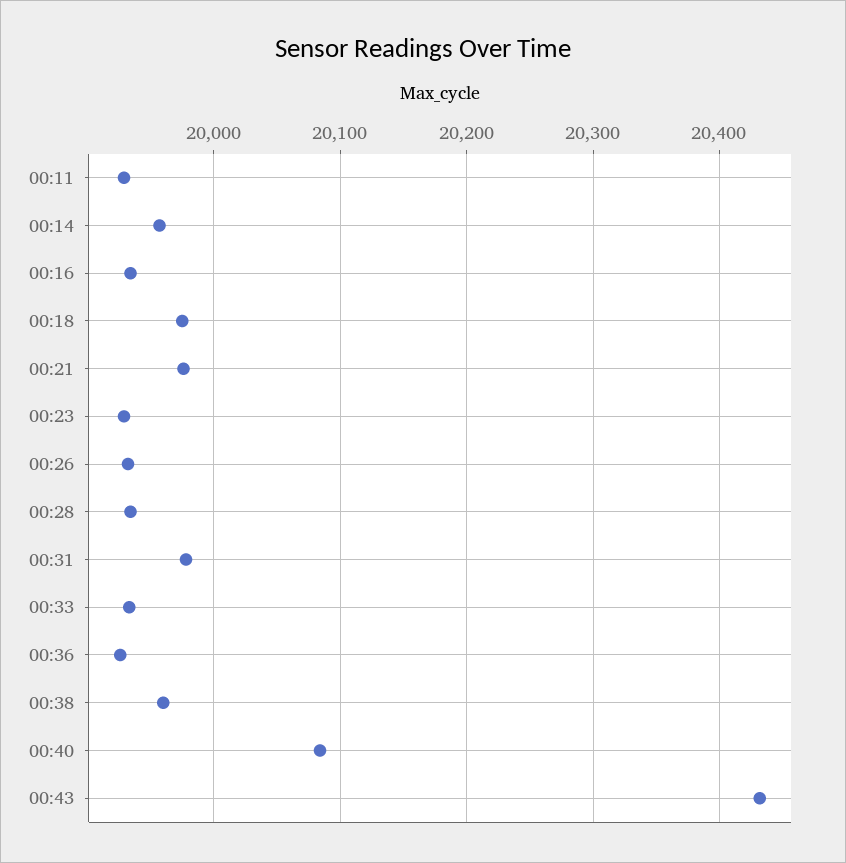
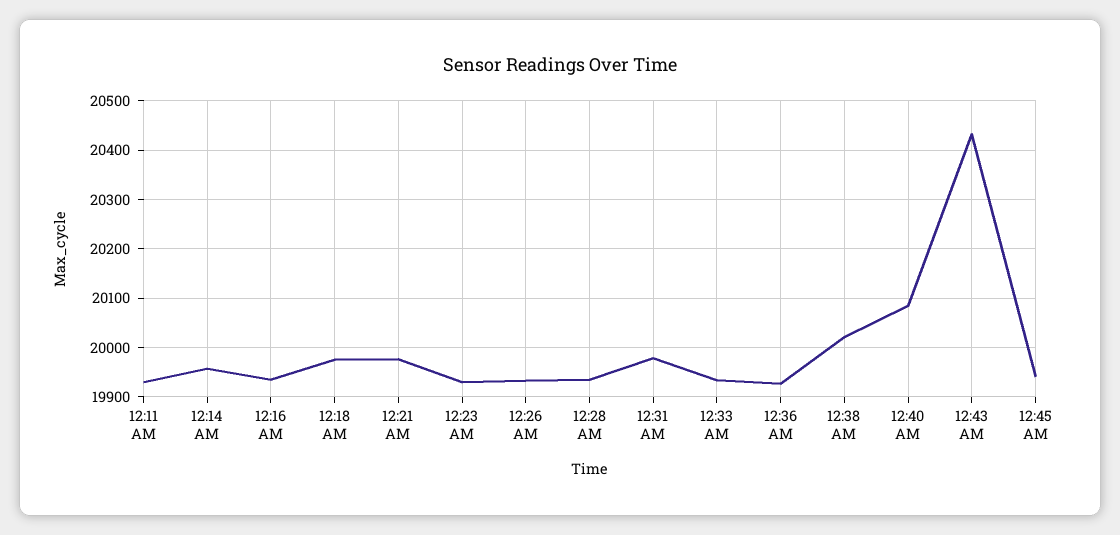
00:38: 19960 -> 20020
12:45 AM: none -> 19940

